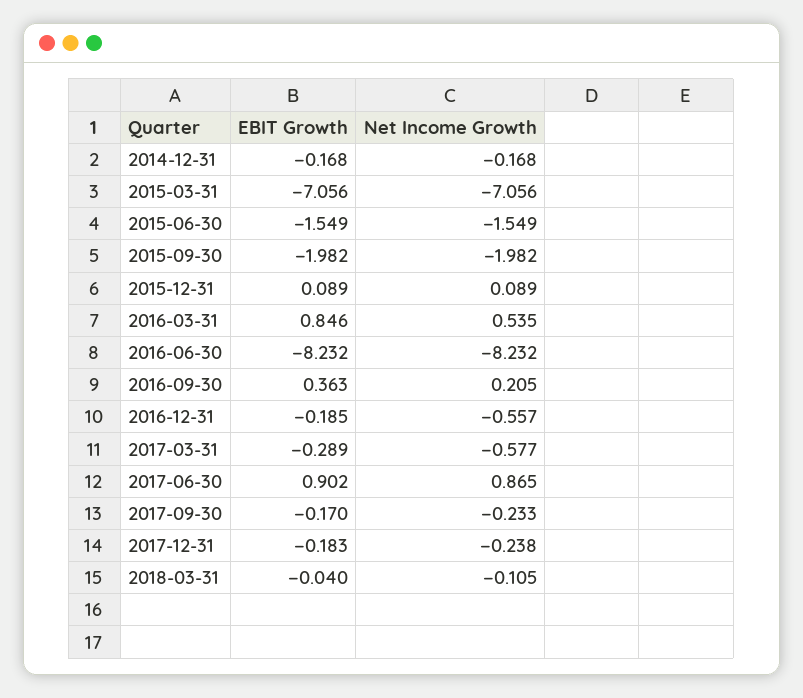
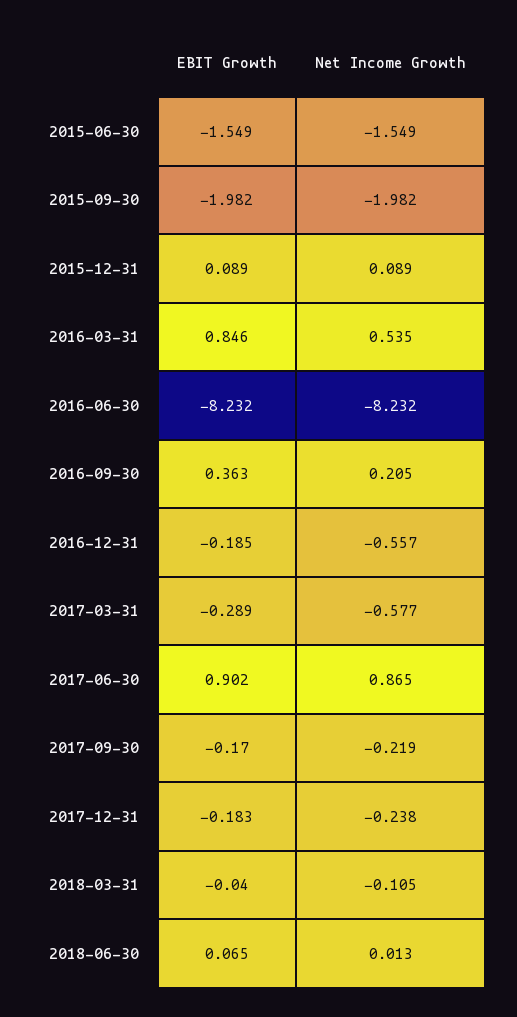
EBIT Growth, 2014-12-31: -0.168 -> none
Net Income Growth, 2014-12-31: -0.168 -> none
EBIT Growth, 2015-03-31: -7.056 -> none
Net Income Growth, 2015-03-31: -7.056 -> none
Net Income Growth, 2017-09-30: -0.233 -> -0.219
EBIT Growth, 2018-06-30: none -> 0.065
Net Income Growth, 2018-06-30: none -> 0.013

